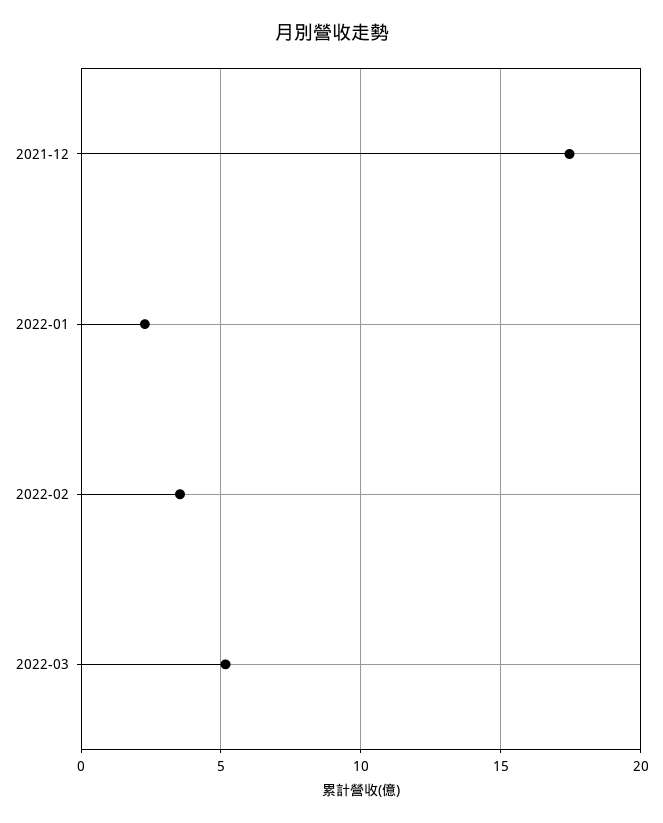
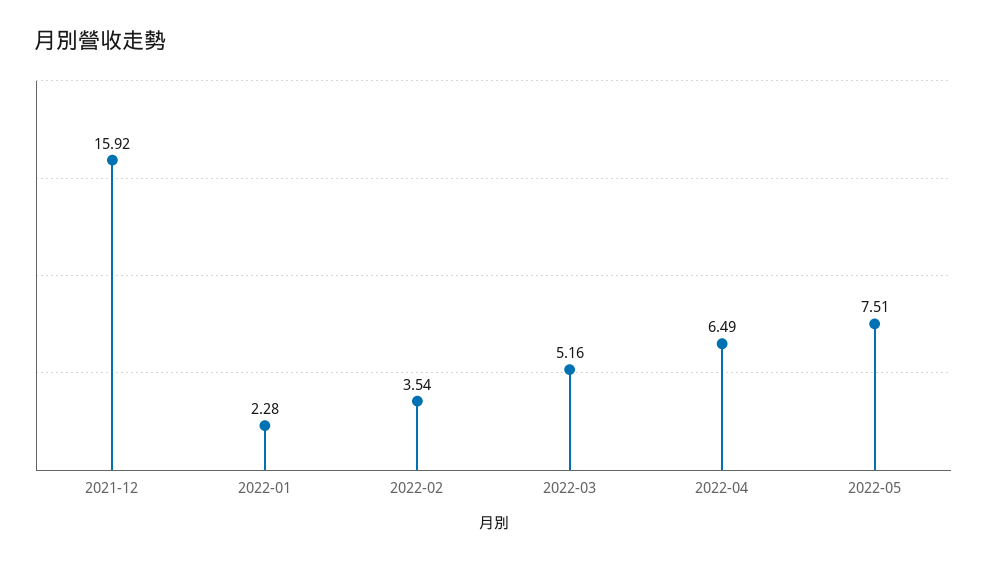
2021-12: 17.5 -> 15.92
2022-04: none -> 6.49
2022-05: none -> 7.51

